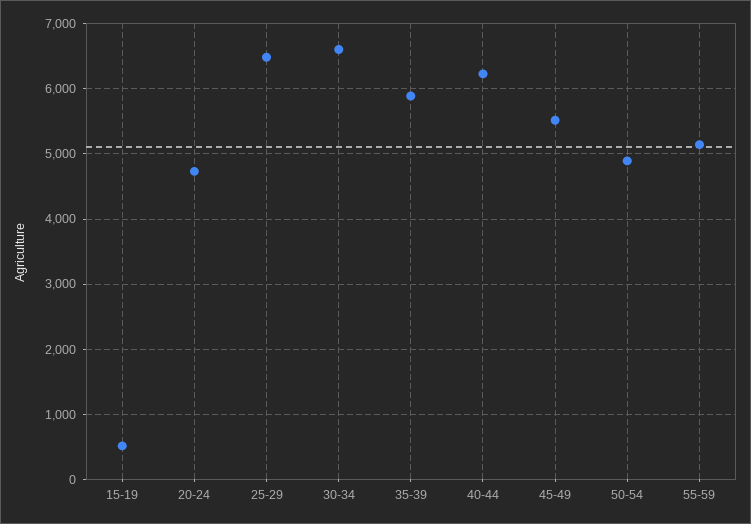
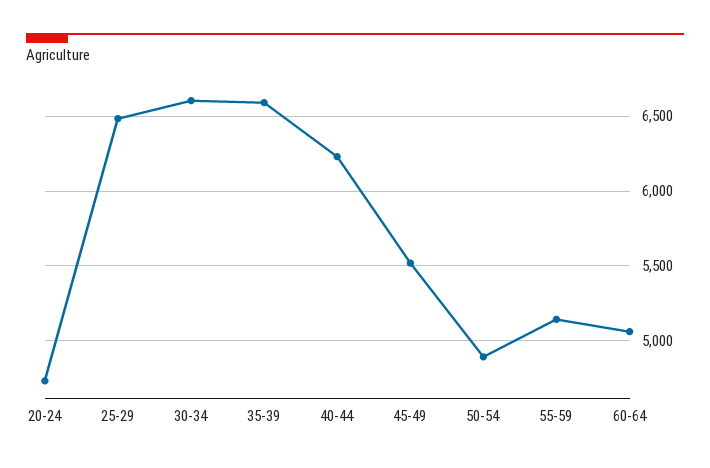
15-19: 500 -> none
35-39: 5900 -> 6600
60-64: none -> 5050

